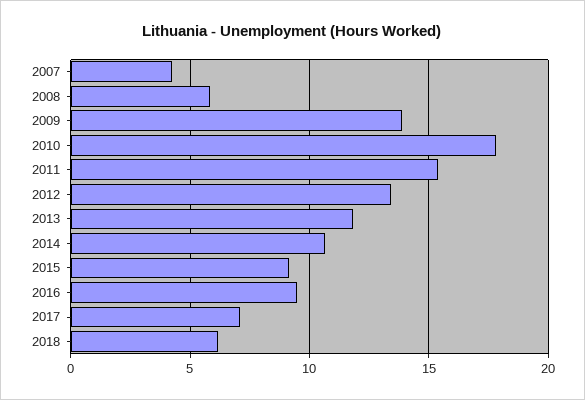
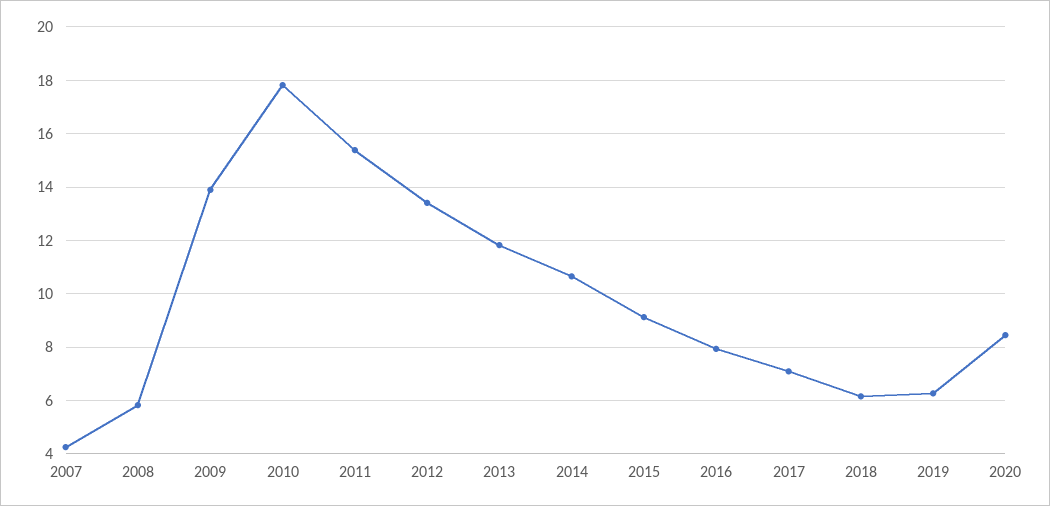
2016: 9.5 -> 8
2019: none -> 6.25
2020: none -> 8.5

